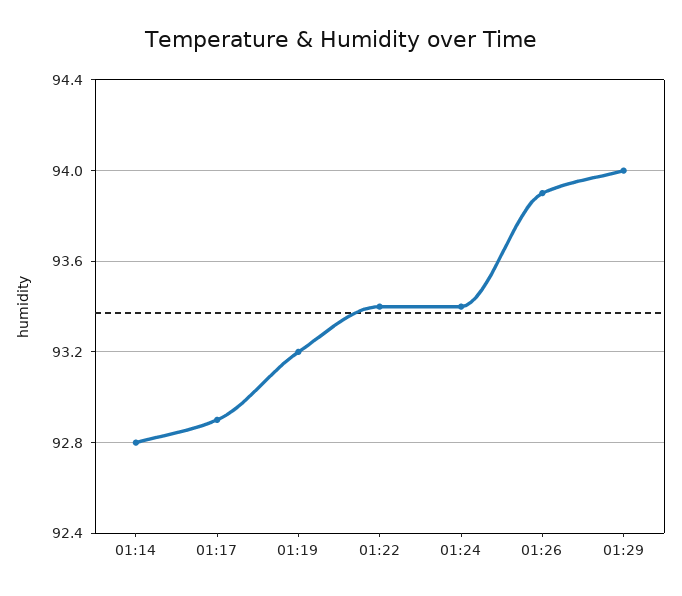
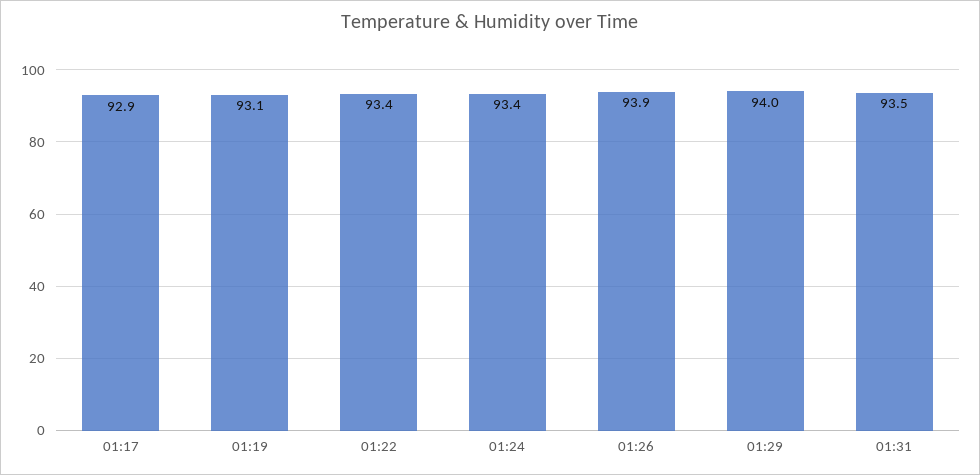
01:14: 92.8 -> none
01:19: 93.2 -> 93.1
01:31: none -> 93.5

